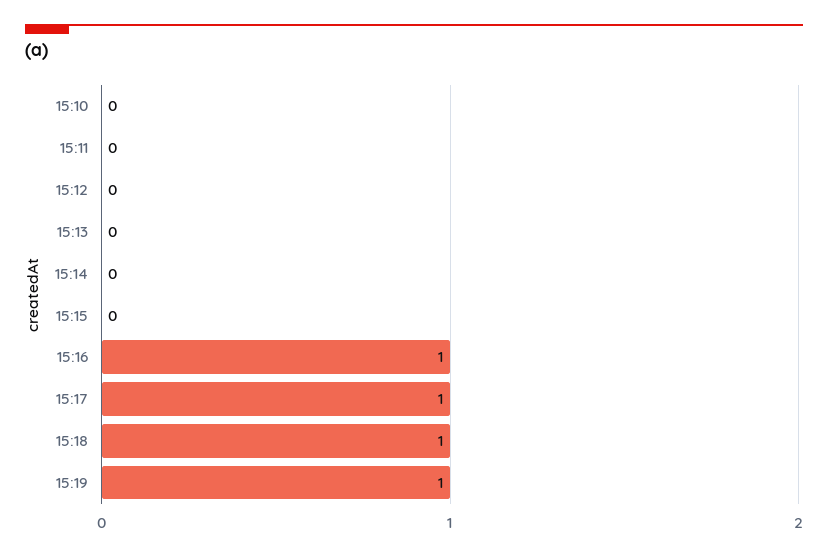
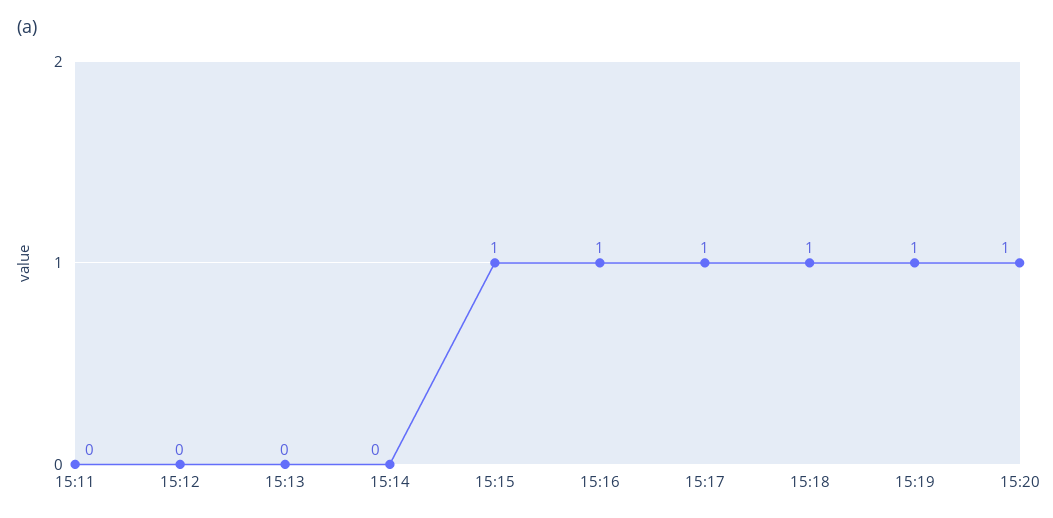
15:10: 0 -> none
15:15: 0 -> 1
15:20: none -> 1

